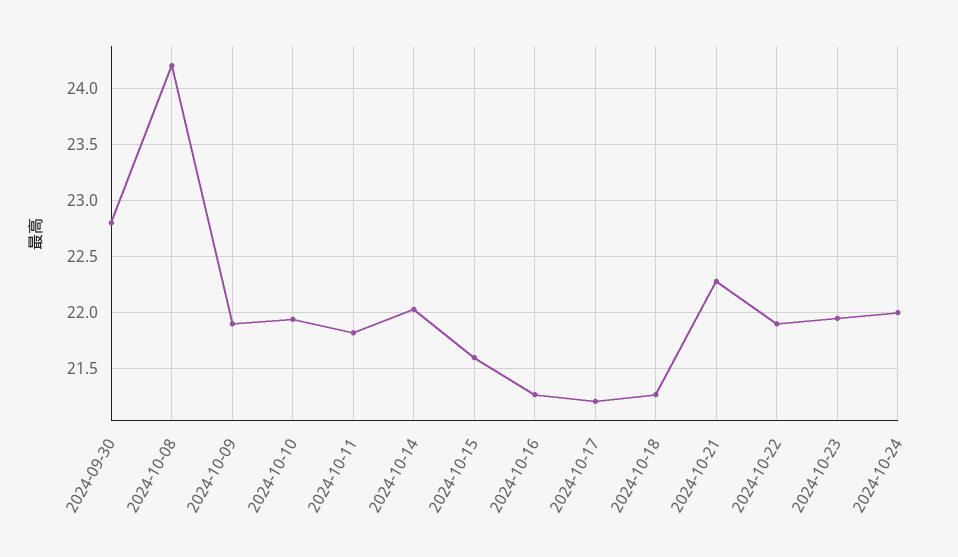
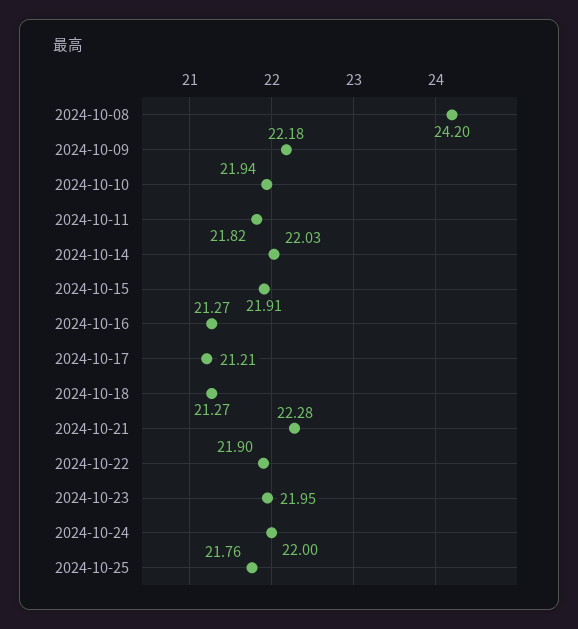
2024-09-30: 22.8 -> none
2024-10-09: 21.9 -> 22.18
2024-10-15: 21.6 -> 21.91
2024-10-25: none -> 21.76

